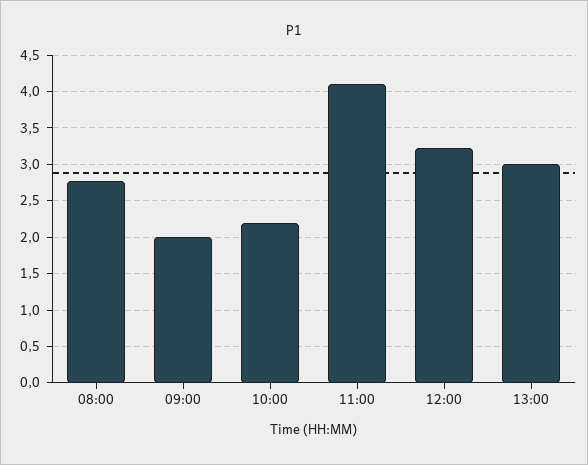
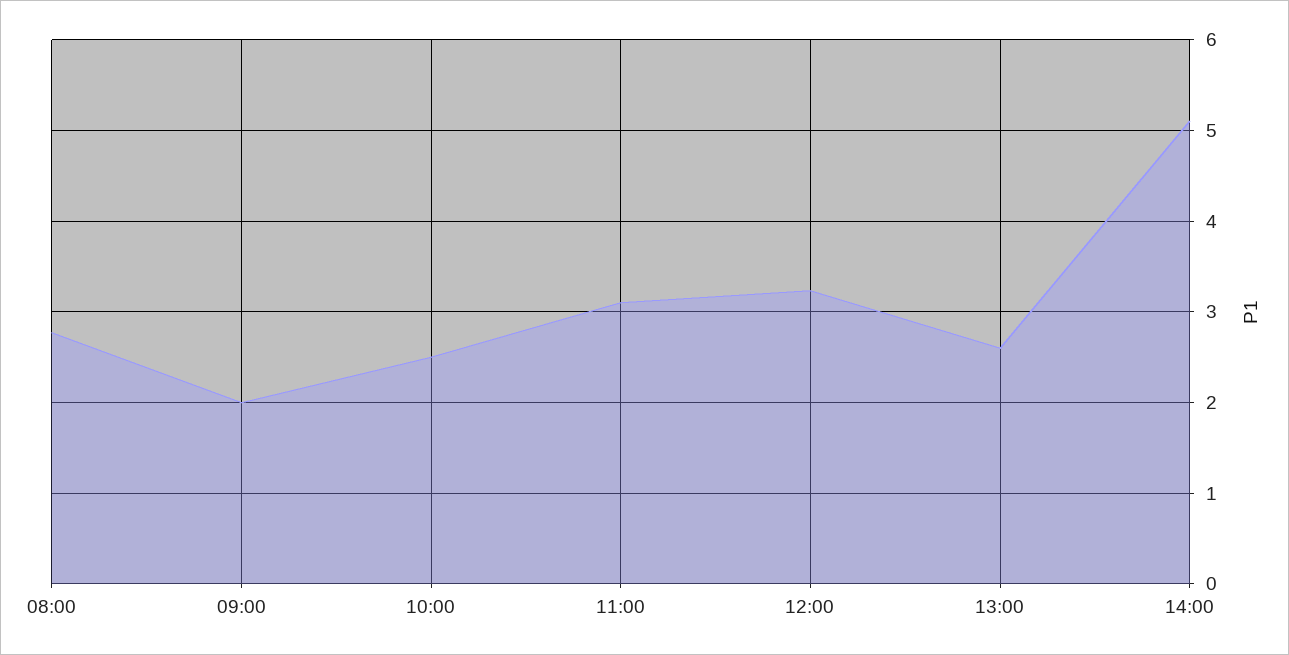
10:00: 2.2 -> 2.5
11:00: 4.1 -> 3.1
13:00: 3 -> 2.6
14:00: none -> 5.1

